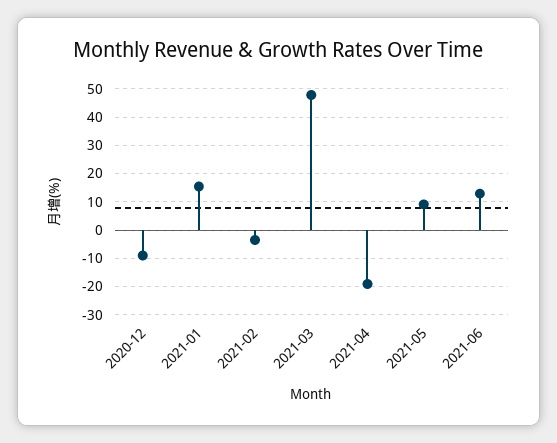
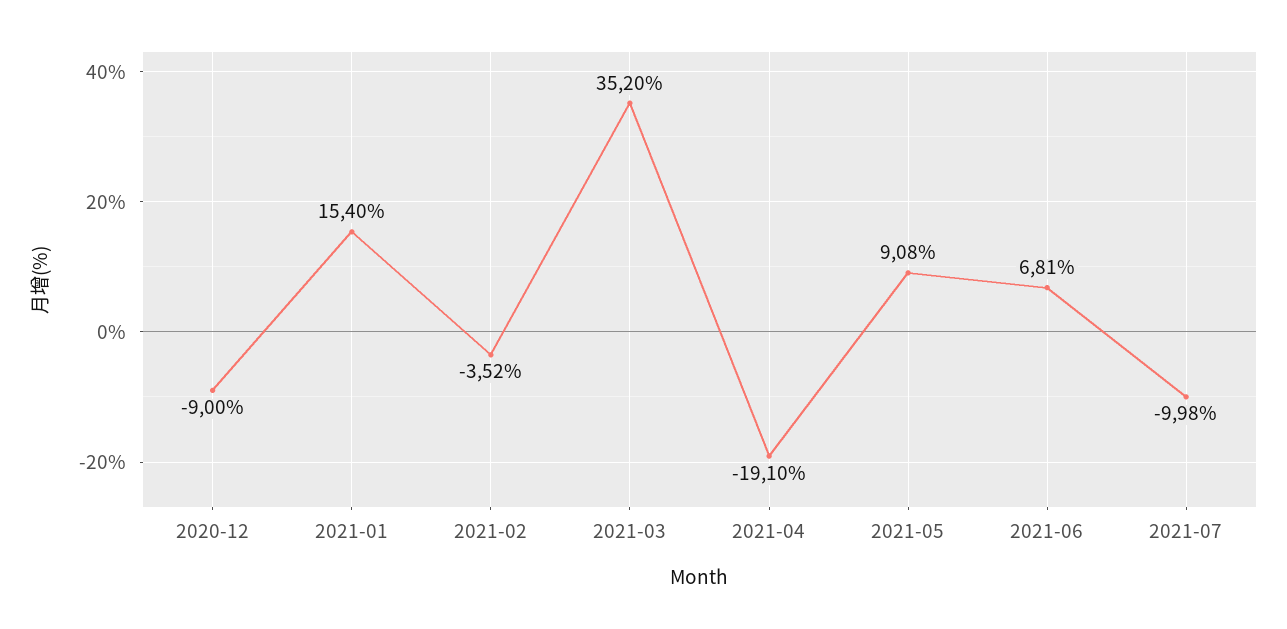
2021-03: 47.5 -> 35.2
2021-06: 12.5 -> 6.81
2021-07: none -> -9.98

